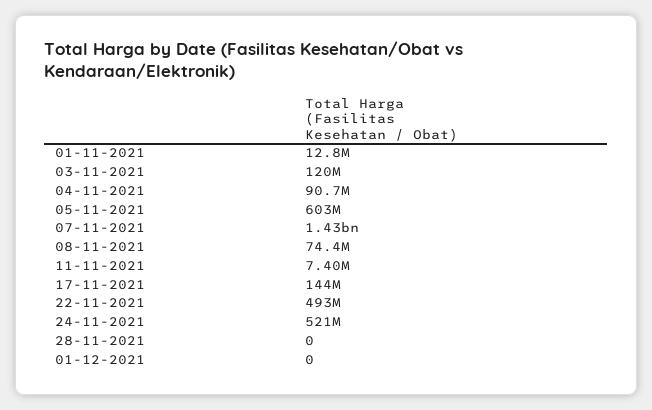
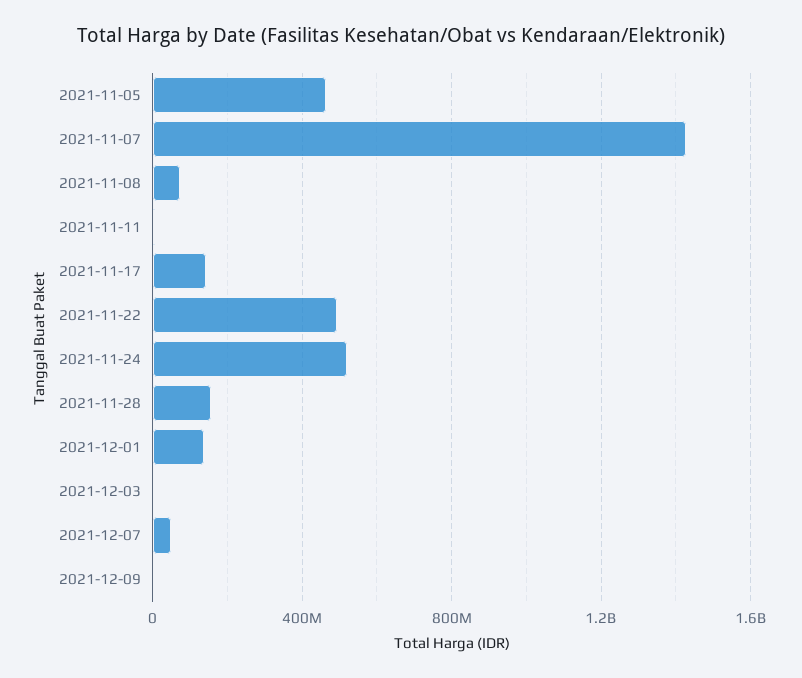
01-11-2021: 12800000 -> none
03-11-2021: 120000000 -> none
04-11-2021: 90700000 -> none
05-11-2021: 603000000 -> 450000000
28-11-2021: 0 -> 150000000
01-12-2021: 0 -> 150000000
2021-12-03: none -> 0
2021-12-07: none -> 50000000
2021-12-09: none -> 0

